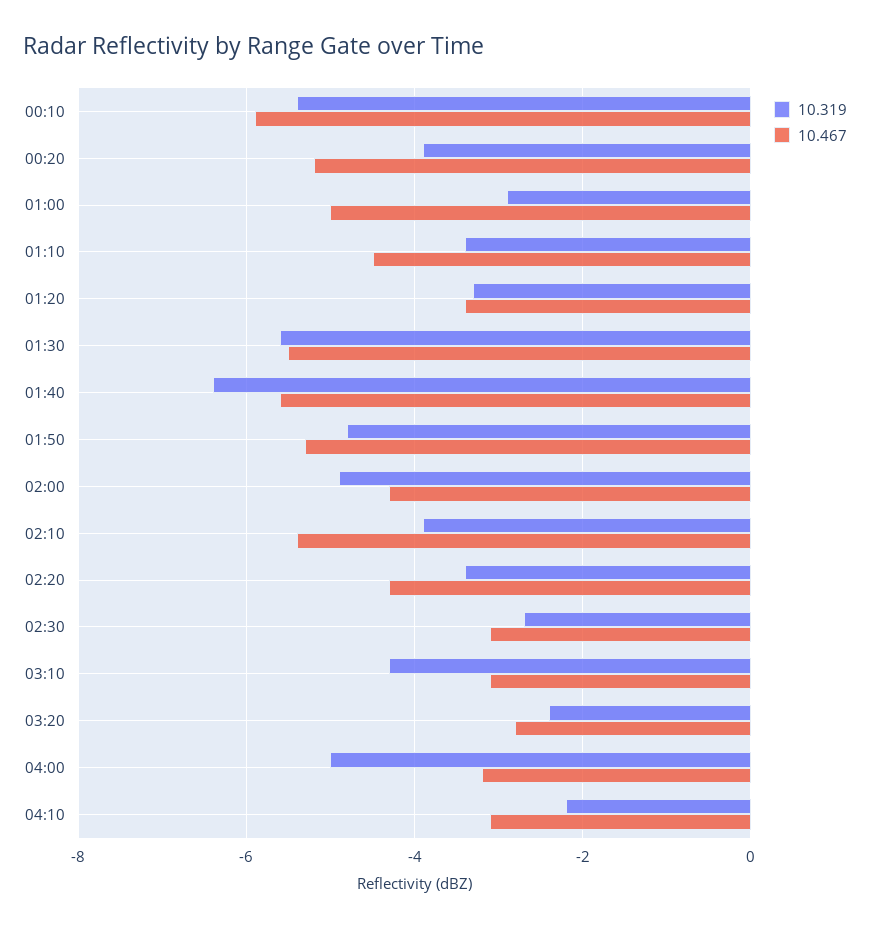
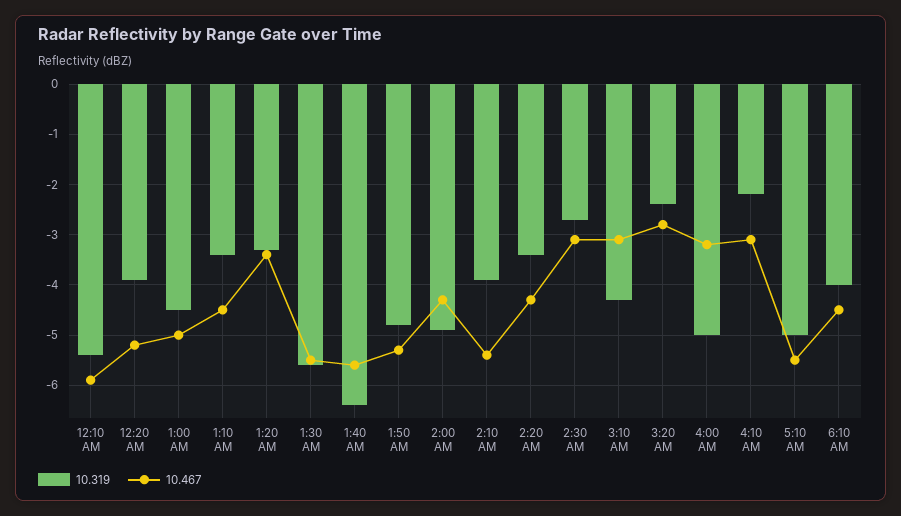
10.319, 01:00: -3 -> -4.5
10.319, 5:10 AM: none -> -5
10.467, 5:10 AM: none -> -5.5
10.319, 6:10 AM: none -> -4
10.467, 6:10 AM: none -> -4.5

